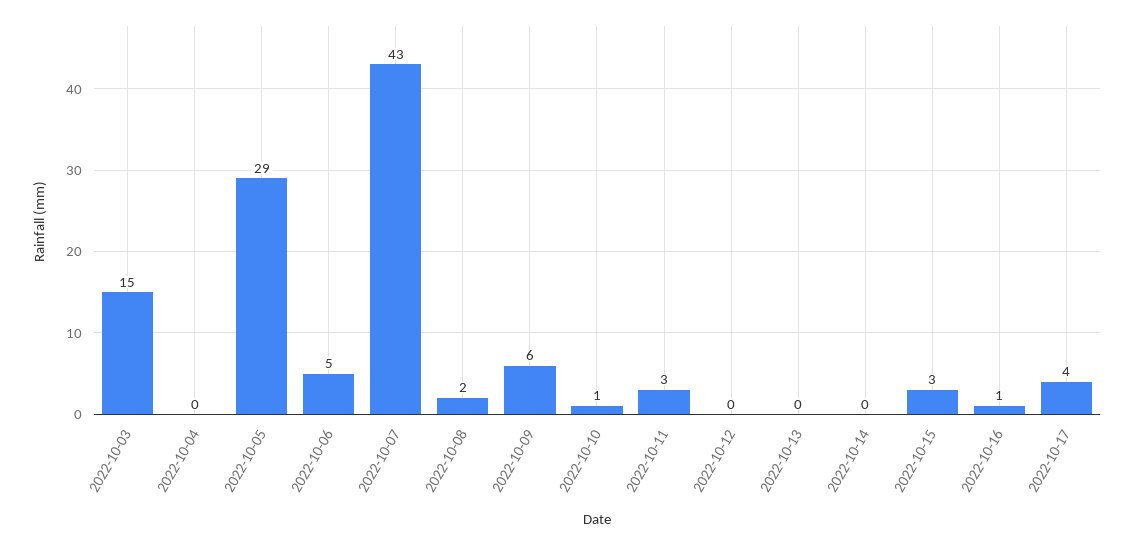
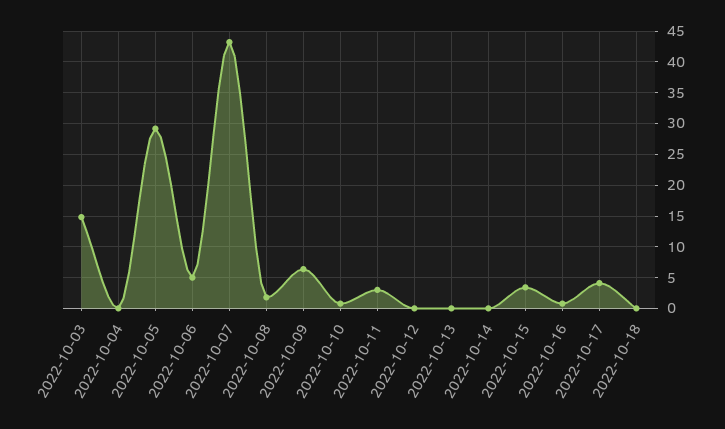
2022-10-18: none -> 0

